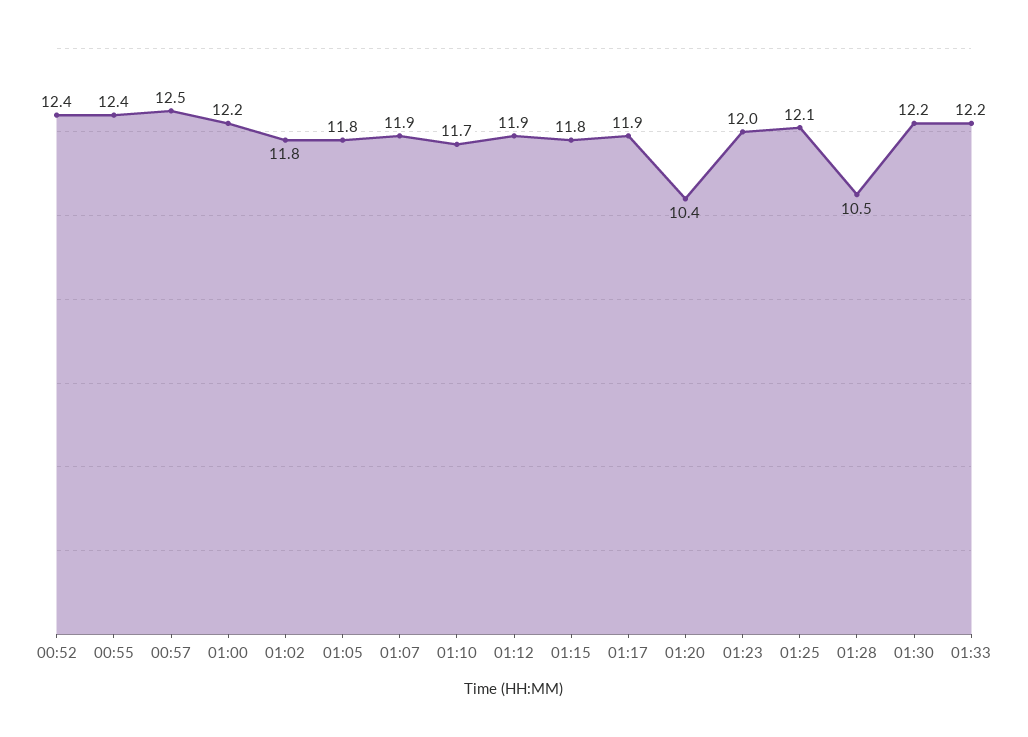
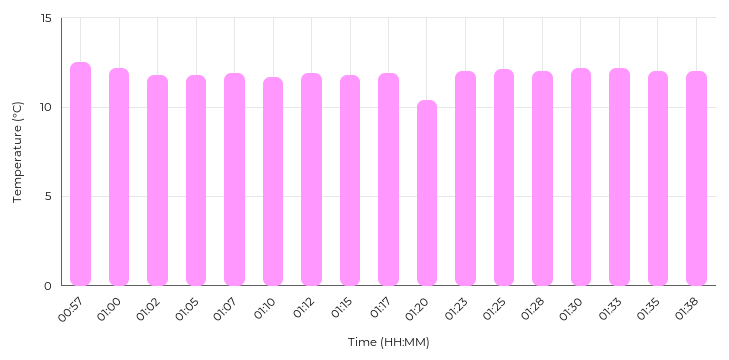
00:52: 12.4 -> none
00:55: 12.4 -> none
01:28: 10.5 -> 12
01:35: none -> 12
01:38: none -> 12

